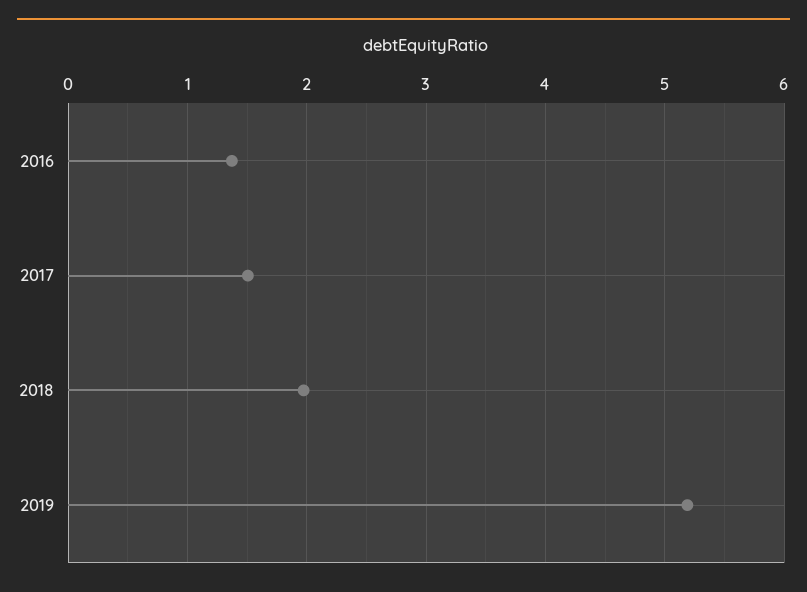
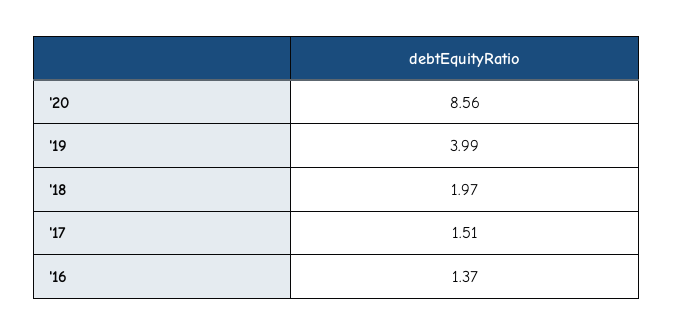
2019: 5.2 -> 3.99
'20: none -> 8.56

